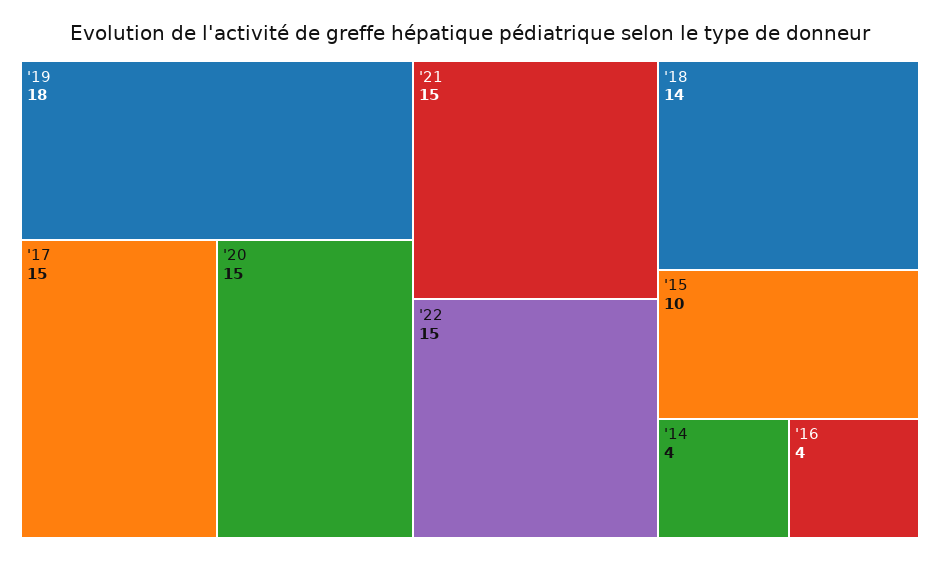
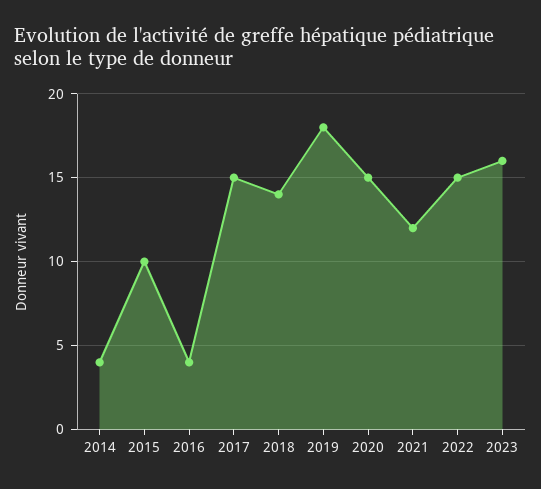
'21: 15 -> 12
2023: none -> 16

